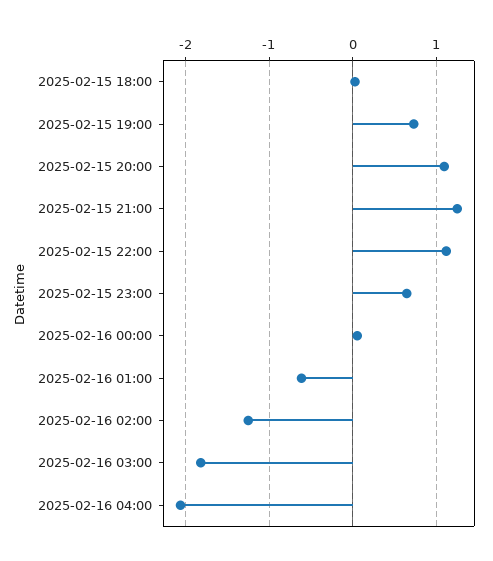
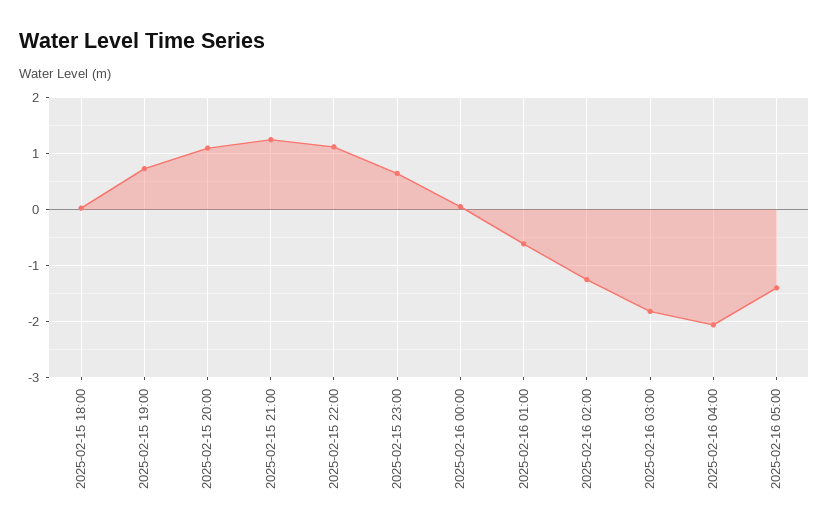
2025-02-16 05:00: none -> -1.4

